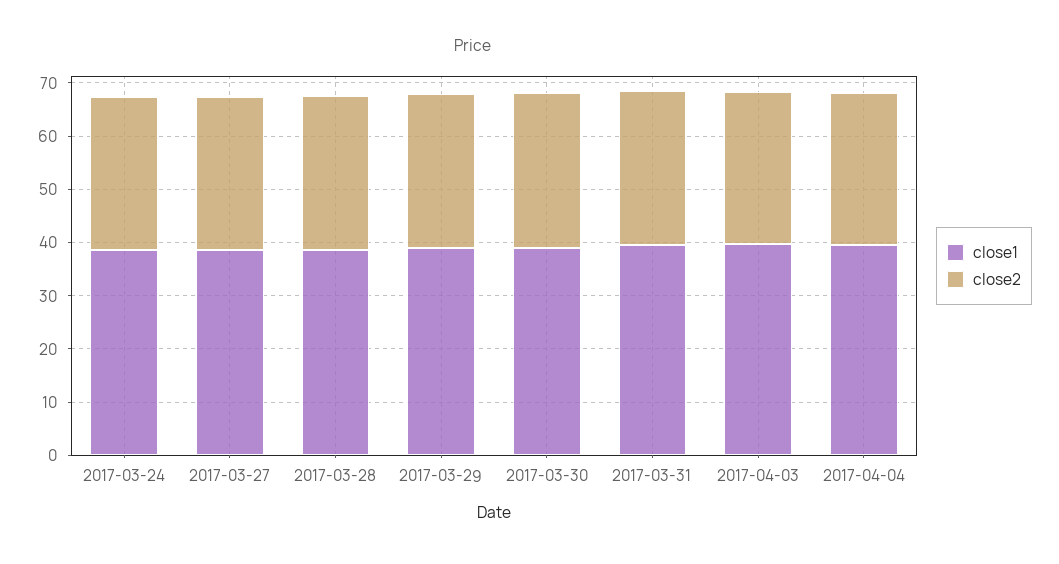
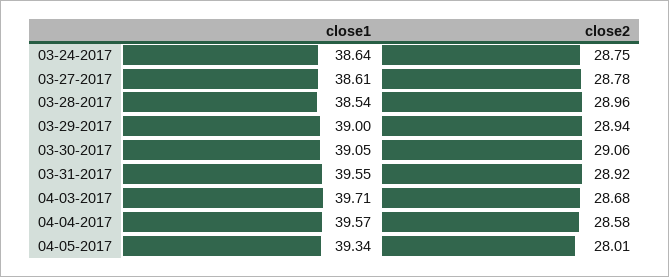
close1, 04-05-2017: none -> 39.34
close2, 04-05-2017: none -> 28.01

